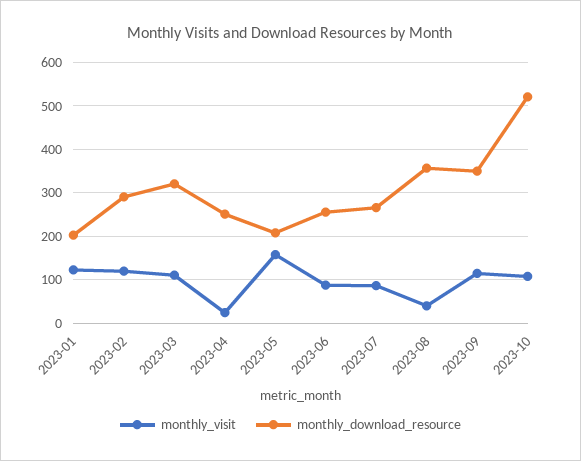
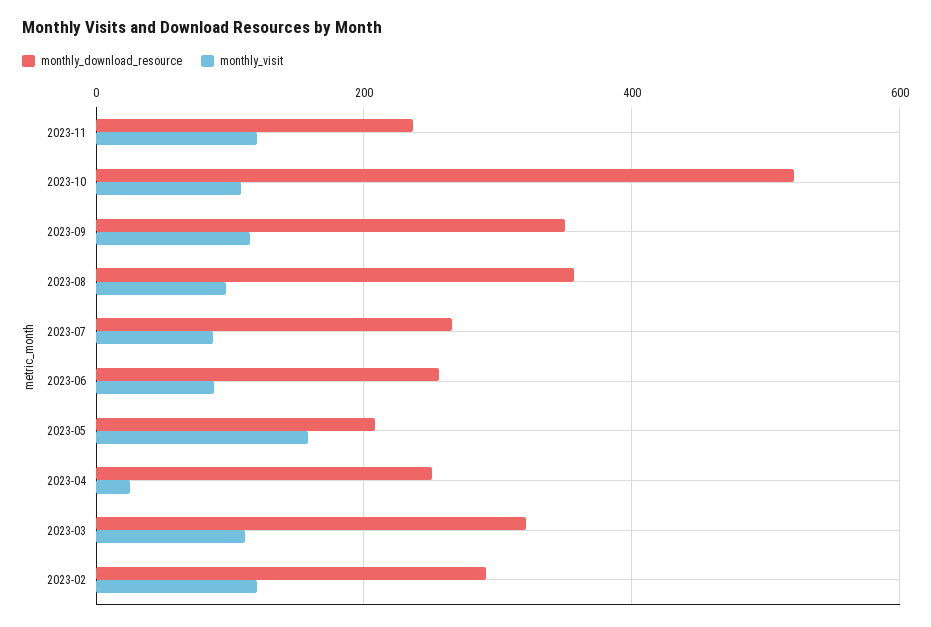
monthly_visit, 2023-01: 120 -> none
monthly_download_resource, 2023-01: 200 -> none
monthly_visit, 2023-08: 40 -> 100
monthly_download_resource, 2023-11: none -> 240
monthly_visit, 2023-11: none -> 120

